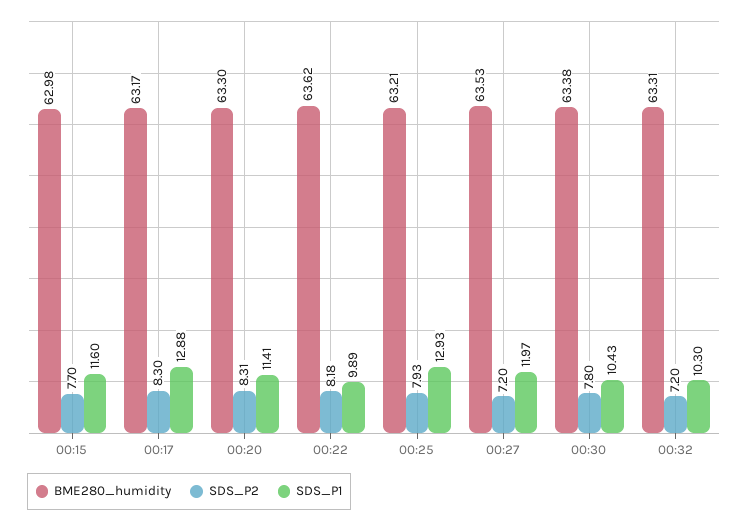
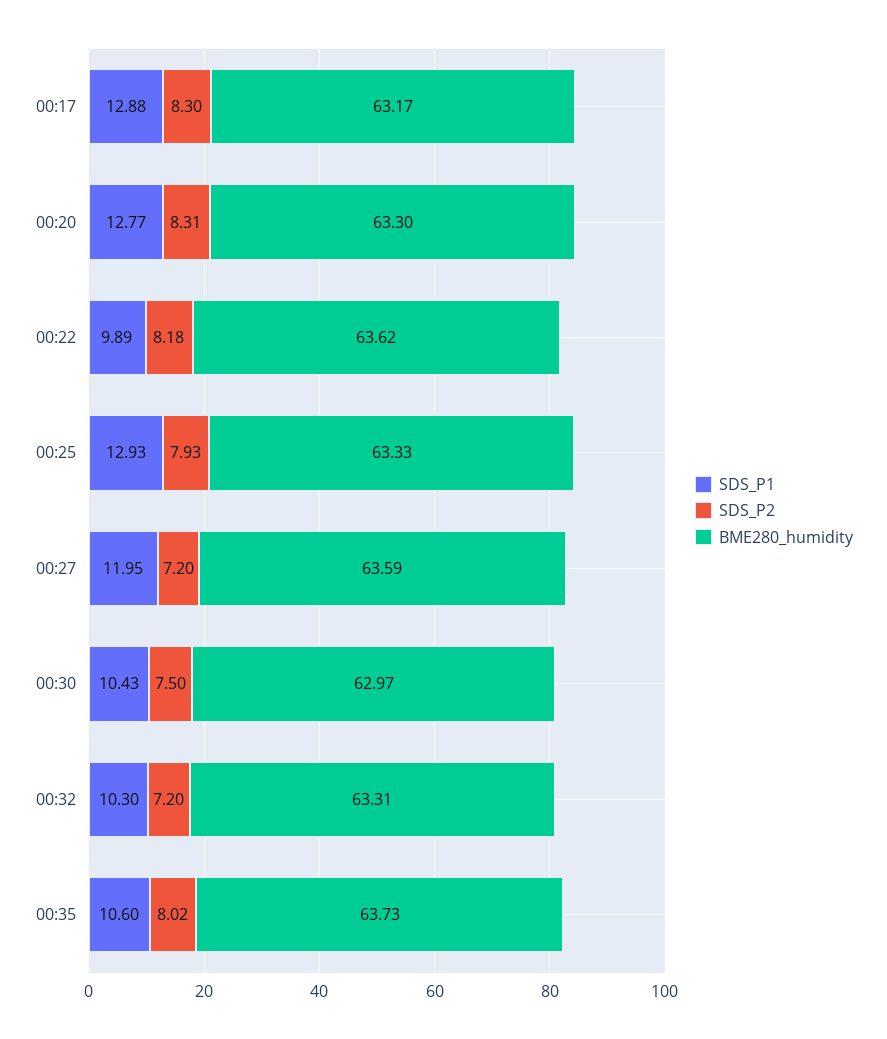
BME280_humidity, 00:15: 62.98 -> none
SDS_P2, 00:15: 7.7 -> none
SDS_P1, 00:15: 11.6 -> none
SDS_P1, 00:20: 11.41 -> 12.77
BME280_humidity, 00:25: 63.21 -> 63.33
BME280_humidity, 00:27: 63.53 -> 63.59
SDS_P1, 00:27: 11.97 -> 11.95
BME280_humidity, 00:30: 63.38 -> 62.97
SDS_P2, 00:30: 7.8 -> 7.5
SDS_P1, 00:35: none -> 10.6
SDS_P2, 00:35: none -> 8.02
BME280_humidity, 00:35: none -> 63.73

